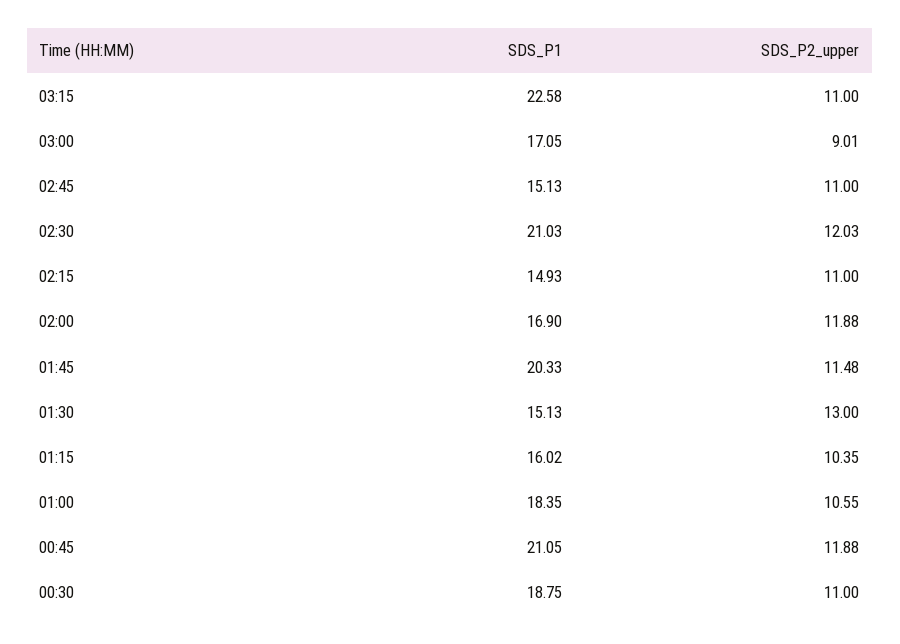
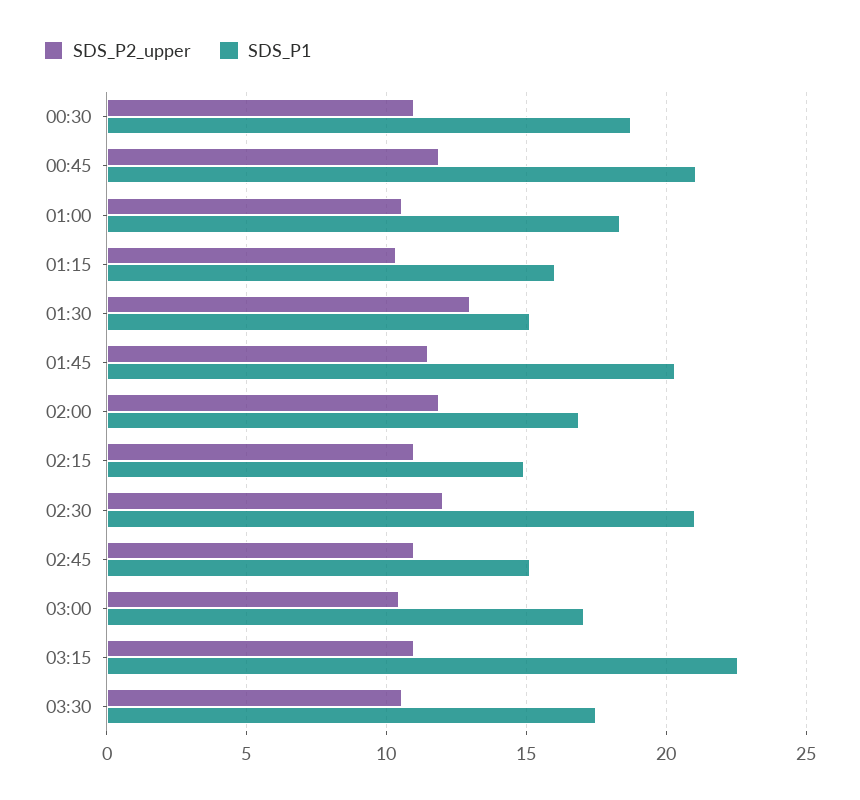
SDS_P2_upper, 03:00: 9.01 -> 10.5
SDS_P2_upper, 03:30: none -> 10.5
SDS_P1, 03:30: none -> 17.5

